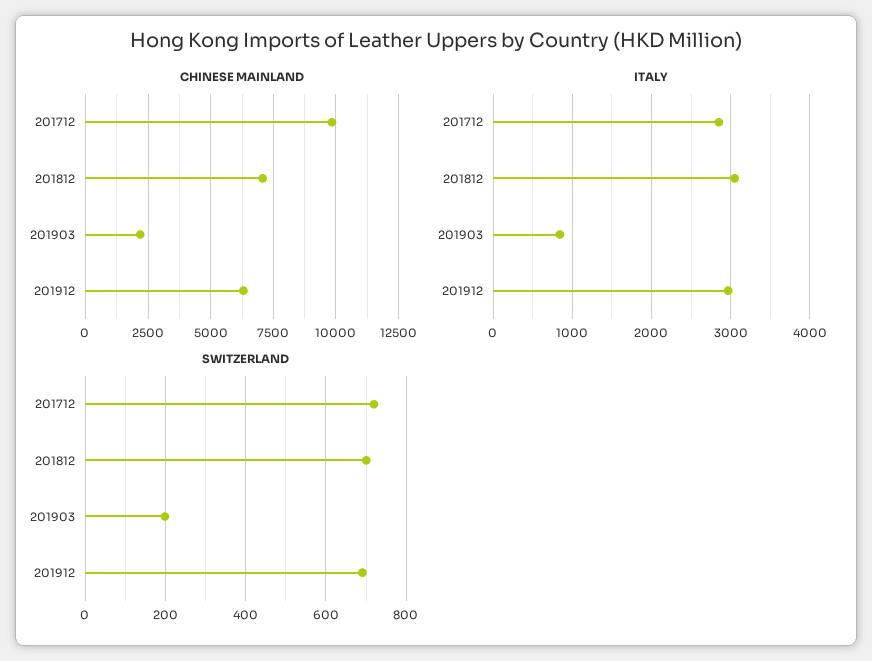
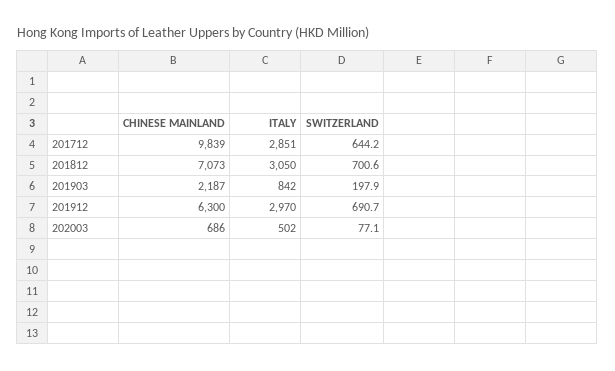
SWITZERLAND, 201712: 720 -> 644.2
CHINESE MAINLAND, 202003: none -> 686
ITALY, 202003: none -> 502
SWITZERLAND, 202003: none -> 77.1

